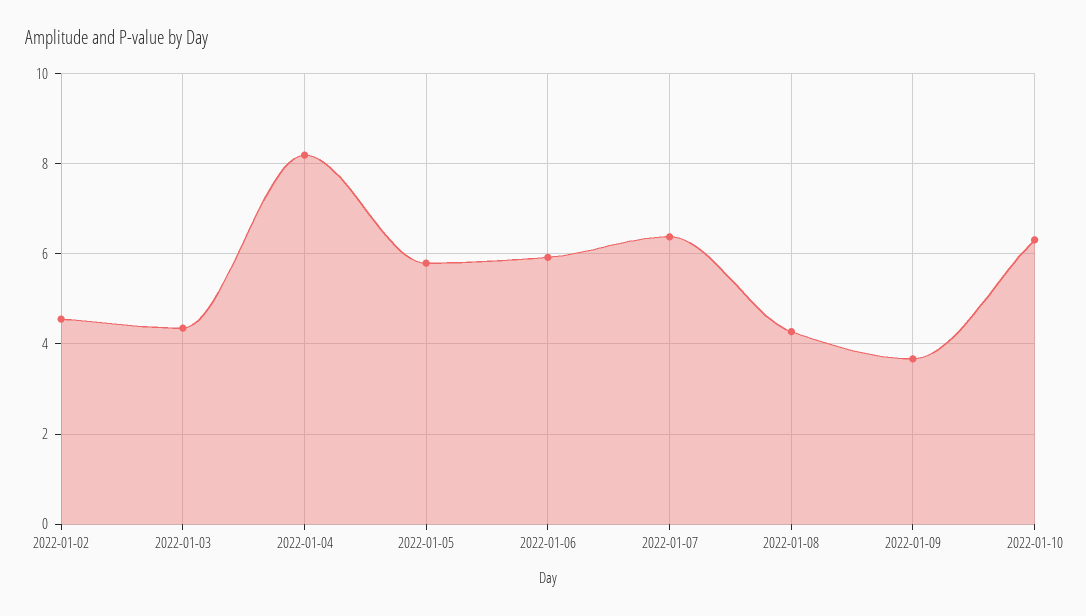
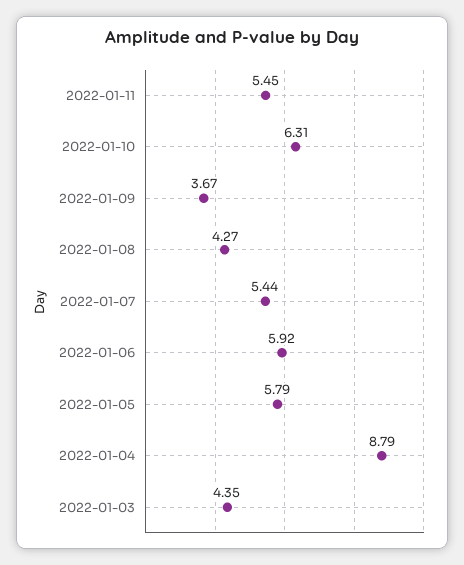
2022-01-02: 4.6 -> none
2022-01-04: 8.2 -> 8.79
2022-01-07: 6.4 -> 5.44
2022-01-11: none -> 5.45

